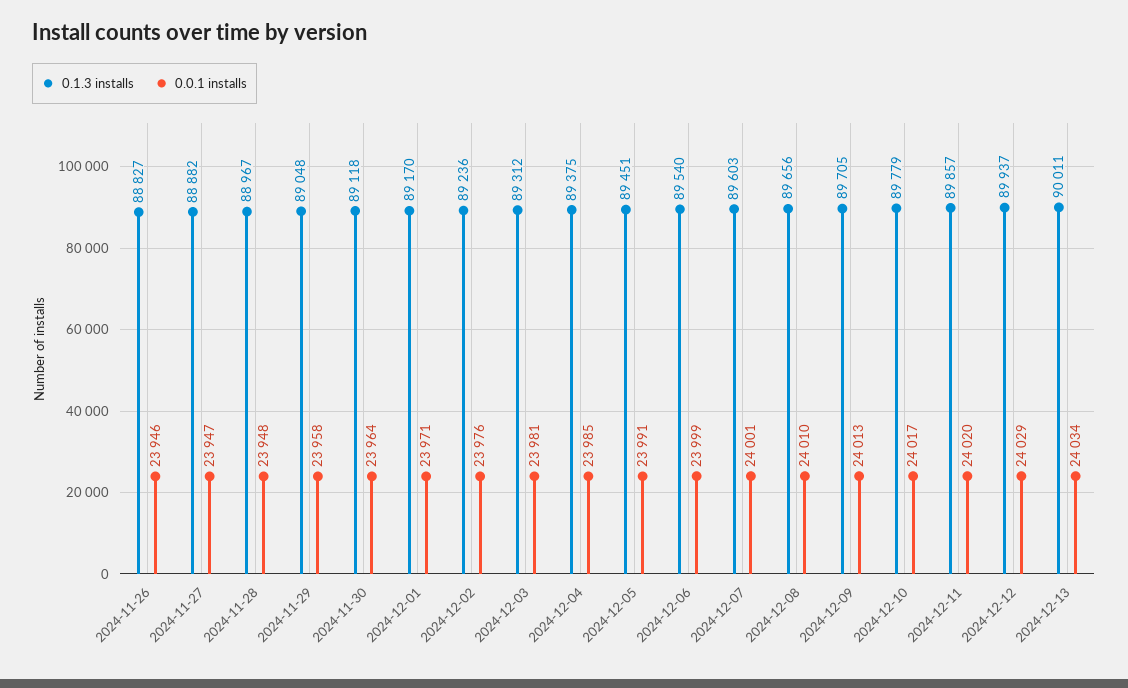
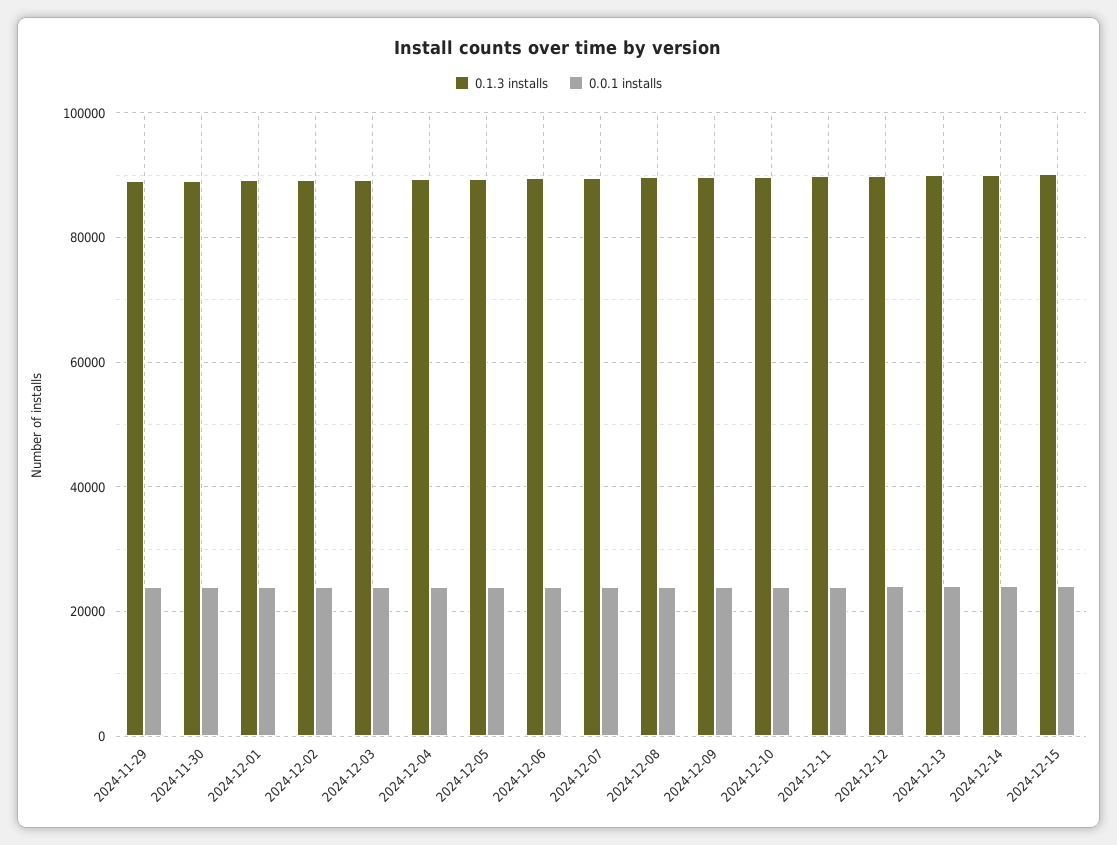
0.1.3 installs, 2024-11-26: 88827 -> none
0.0.1 installs, 2024-11-26: 23946 -> none
0.1.3 installs, 2024-11-27: 88882 -> none
0.0.1 installs, 2024-11-27: 23947 -> none
0.1.3 installs, 2024-11-28: 88967 -> none
0.0.1 installs, 2024-11-28: 23948 -> none
0.1.3 installs, 2024-12-14: none -> 90000
0.0.1 installs, 2024-12-14: none -> 24000
0.1.3 installs, 2024-12-15: none -> 90000
0.0.1 installs, 2024-12-15: none -> 24000

